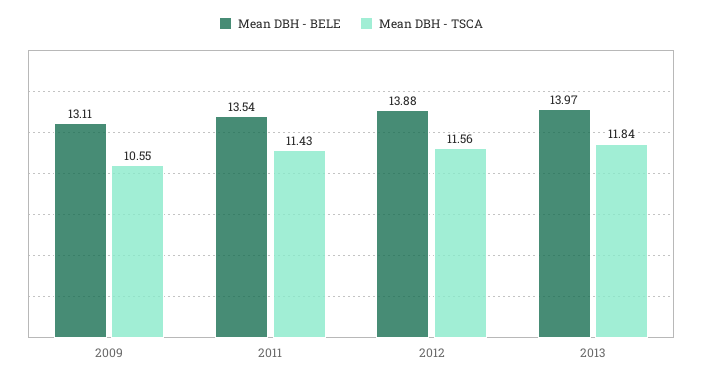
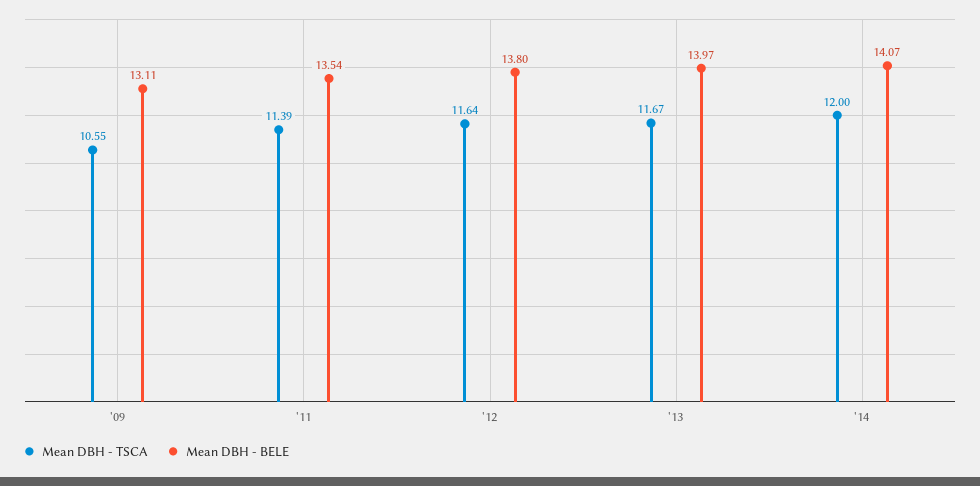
Mean DBH - TSCA, 2011: 11.43 -> 11.39
Mean DBH - BELE, 2012: 13.88 -> 13.8
Mean DBH - TSCA, 2012: 11.56 -> 11.64
Mean DBH - TSCA, 2013: 11.84 -> 11.67
Mean DBH - TSCA, '14: none -> 12
Mean DBH - BELE, '14: none -> 14.07

